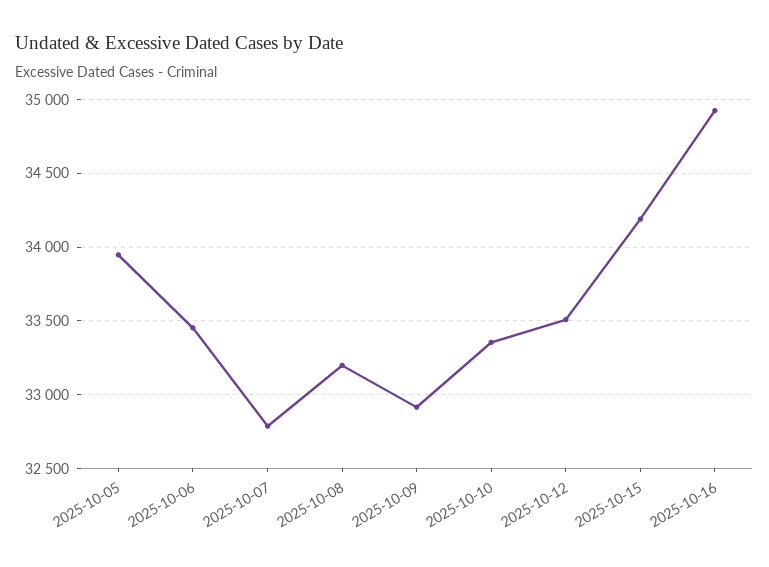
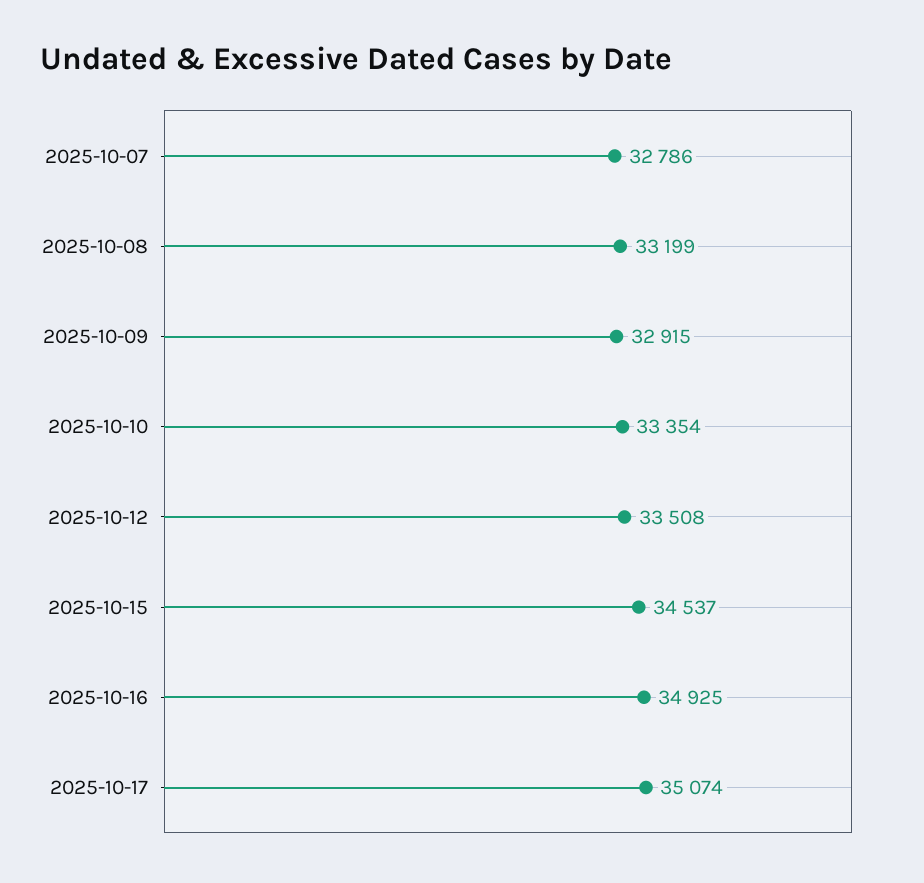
2025-10-05: 33950 -> none
2025-10-06: 33450 -> none
2025-10-15: 34200 -> 34537
2025-10-17: none -> 35074

